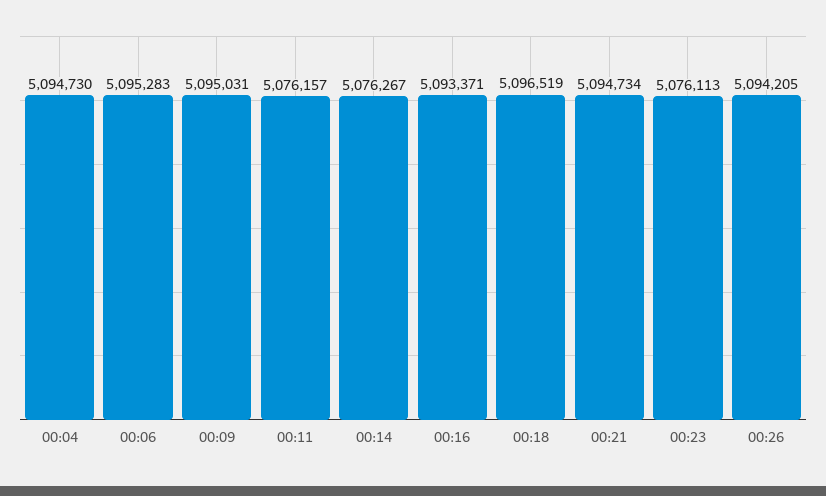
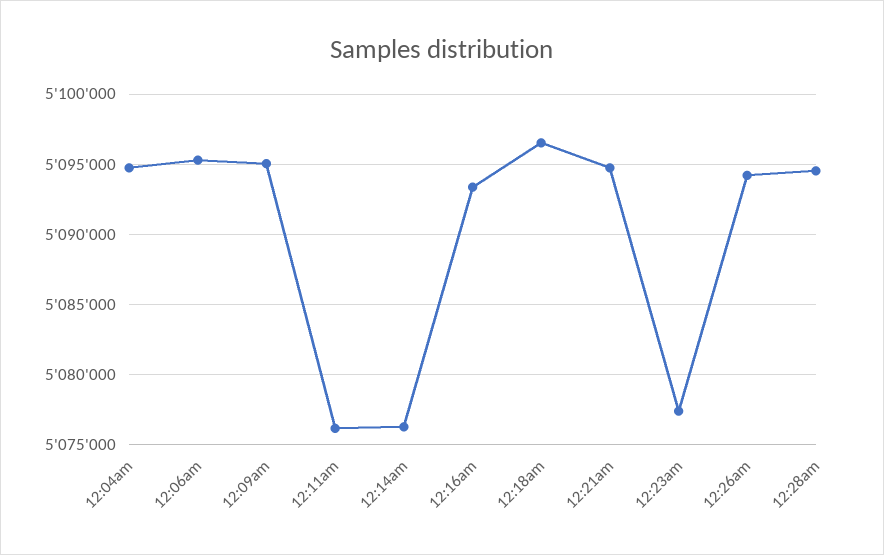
00:23: 5076113 -> 5077500
12:28am: none -> 5094500

